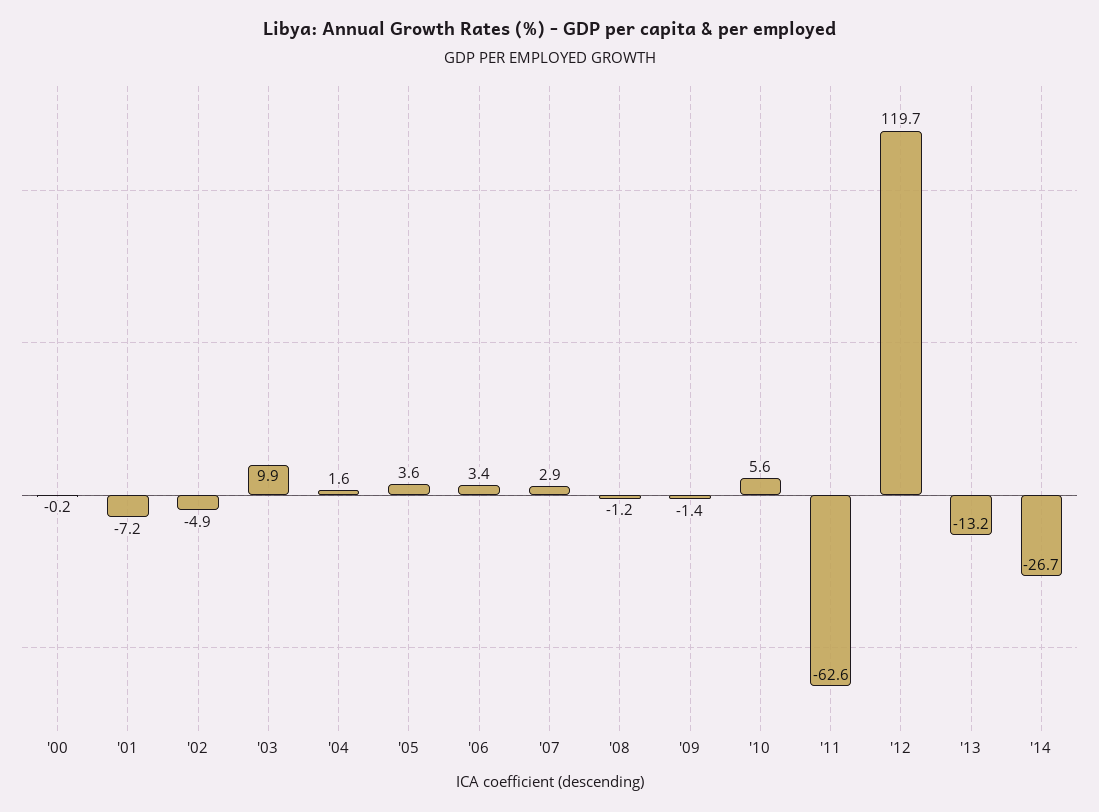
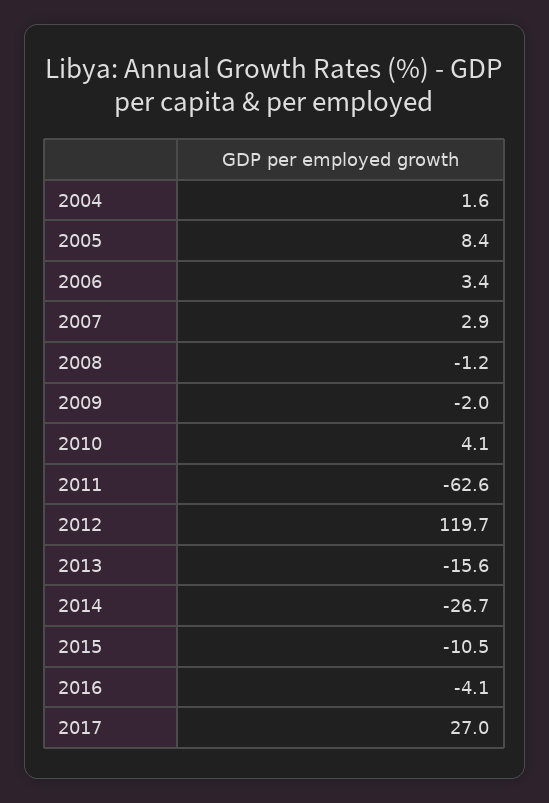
'00: -0.2 -> none
'01: -7.2 -> none
'02: -4.9 -> none
'03: 9.9 -> none
'05: 3.6 -> 8.4
'09: -1.4 -> -2
'10: 5.6 -> 4.1
'13: -13.2 -> -15.6
2015: none -> -10.5
2016: none -> -4.1
2017: none -> 27

